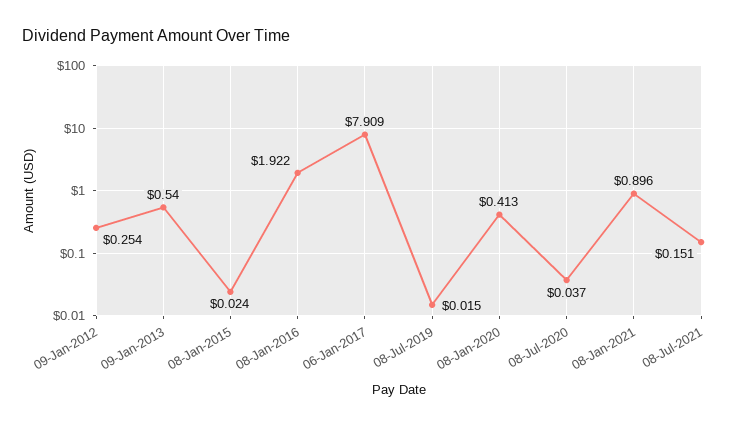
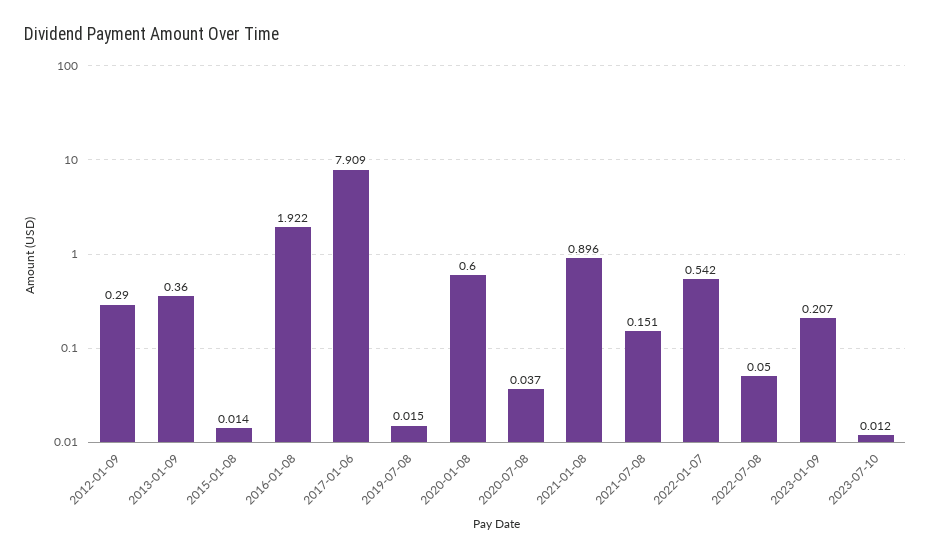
09-Jan-2012: 0.254 -> 0.29
09-Jan-2013: 0.54 -> 0.36
08-Jan-2015: 0.024 -> 0.014
08-Jan-2020: 0.413 -> 0.6
2022-01-07: none -> 0.542
2022-07-08: none -> 0.05
2023-01-09: none -> 0.207
2023-07-10: none -> 0.012

